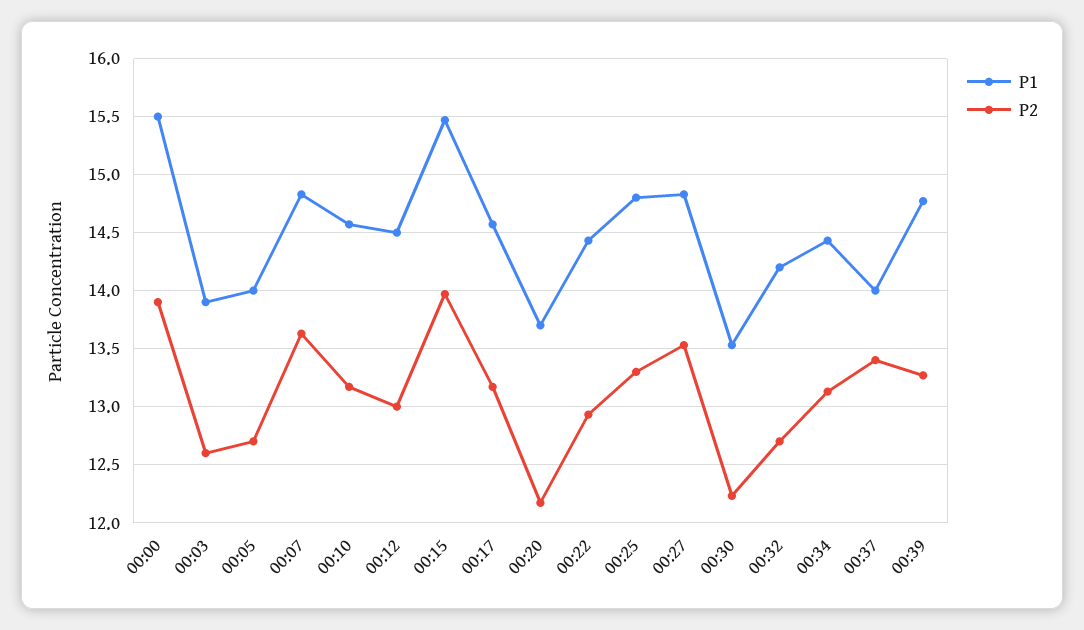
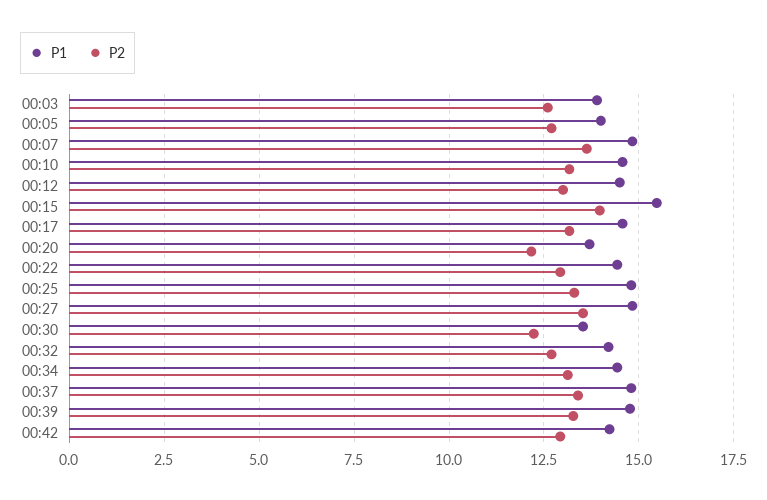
P1, 00:00: 15.5 -> none
P2, 00:00: 13.9 -> none
P1, 00:37: 14 -> 14.75
P1, 00:42: none -> 14.25
P2, 00:42: none -> 13

